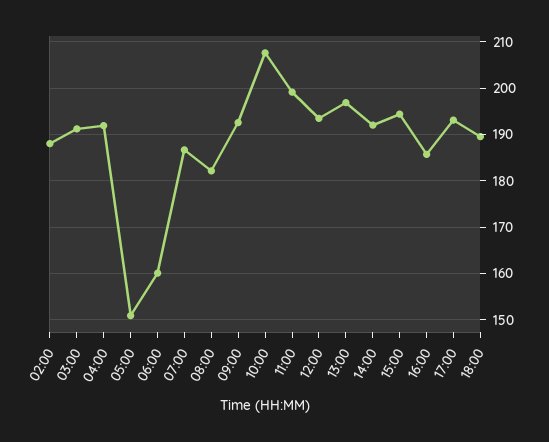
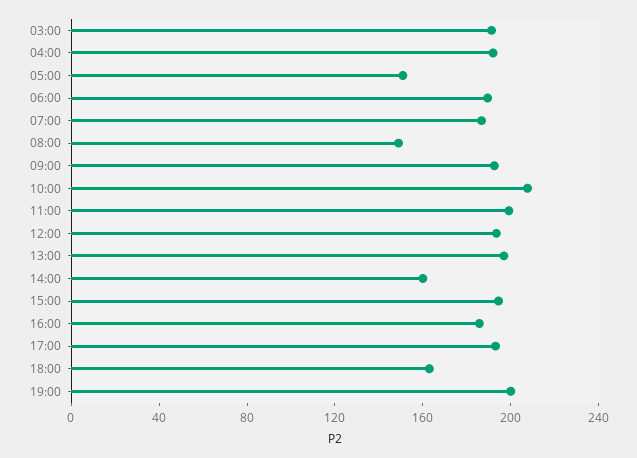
02:00: 188 -> none
06:00: 160 -> 190
08:00: 182 -> 150
14:00: 192 -> 160
18:00: 190 -> 160
19:00: none -> 200

